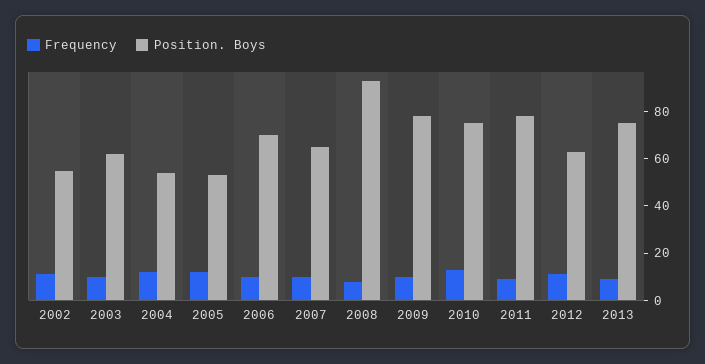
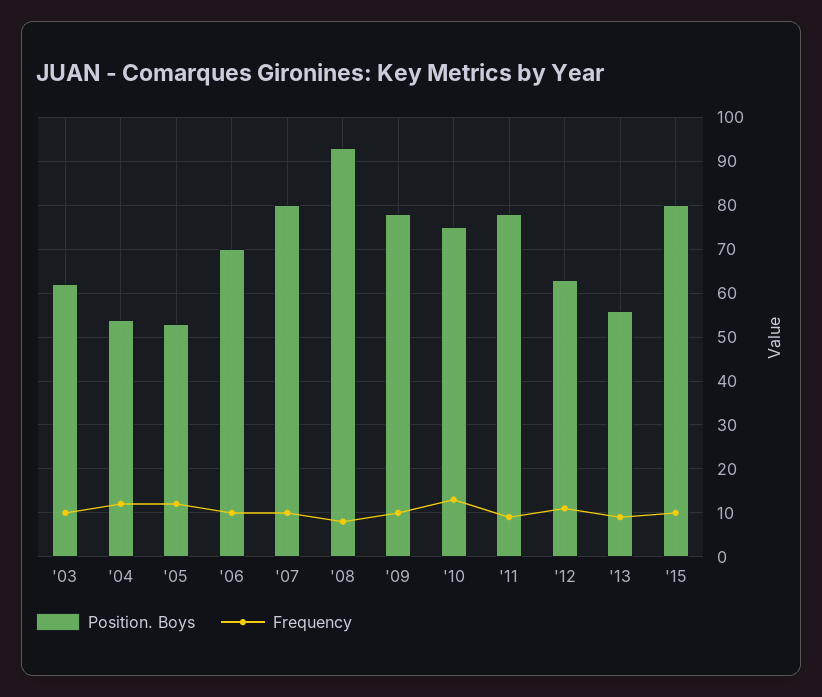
Frequency, 2002: 10 -> none
Position. Boys, 2002: 55 -> none
Position. Boys, 2007: 65 -> 80
Position. Boys, 2013: 75 -> 55
Position. Boys, '15: none -> 80
Frequency, '15: none -> 10

